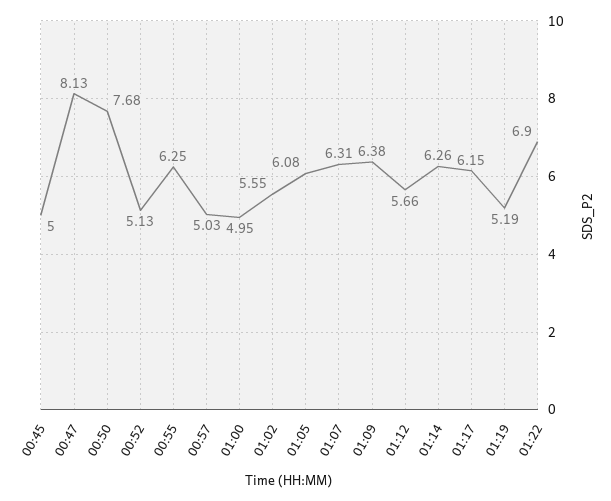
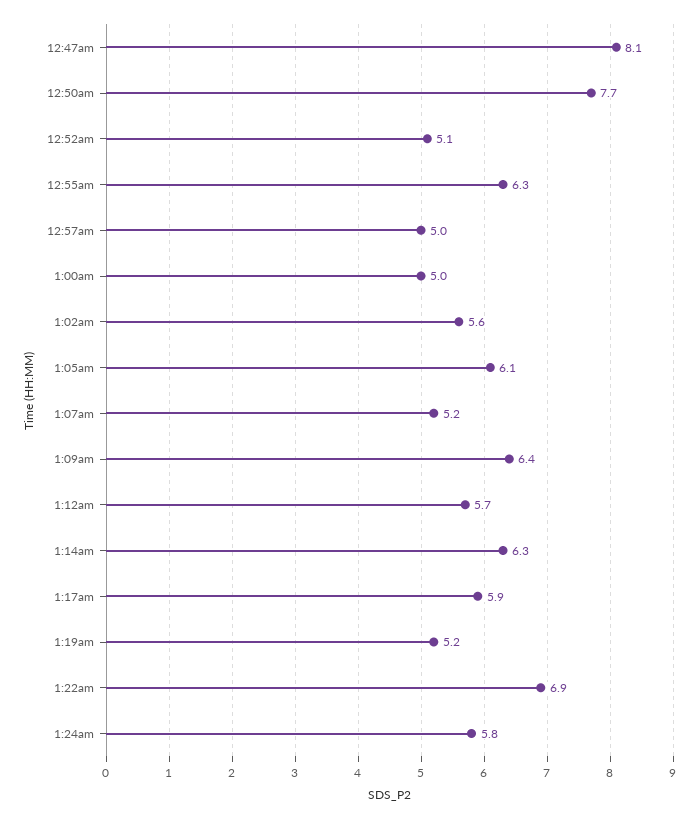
00:45: 5 -> none
01:07: 6.31 -> 5.2
01:17: 6.15 -> 5.9
1:24am: none -> 5.8

